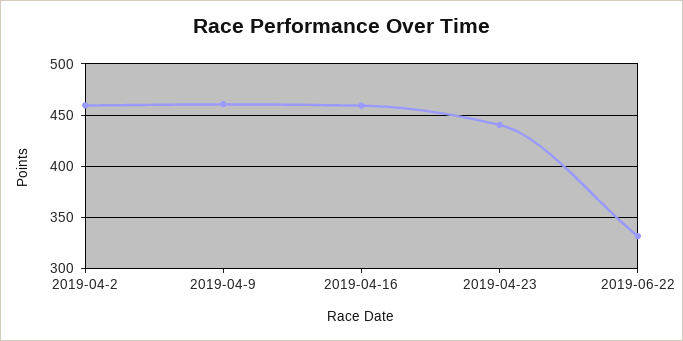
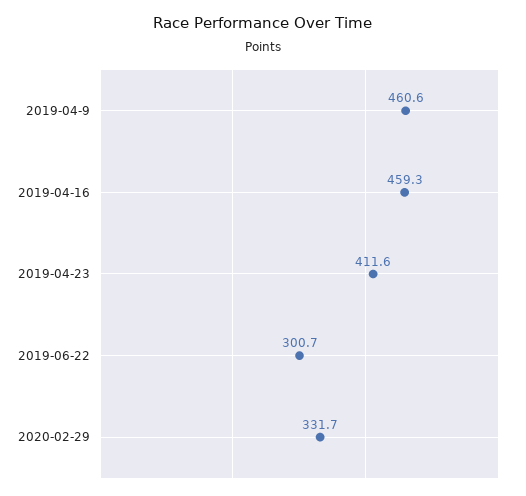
2019-04-2: 460 -> none
2019-04-23: 440 -> 411.6
2019-06-22: 330 -> 300.7
2020-02-29: none -> 331.7

